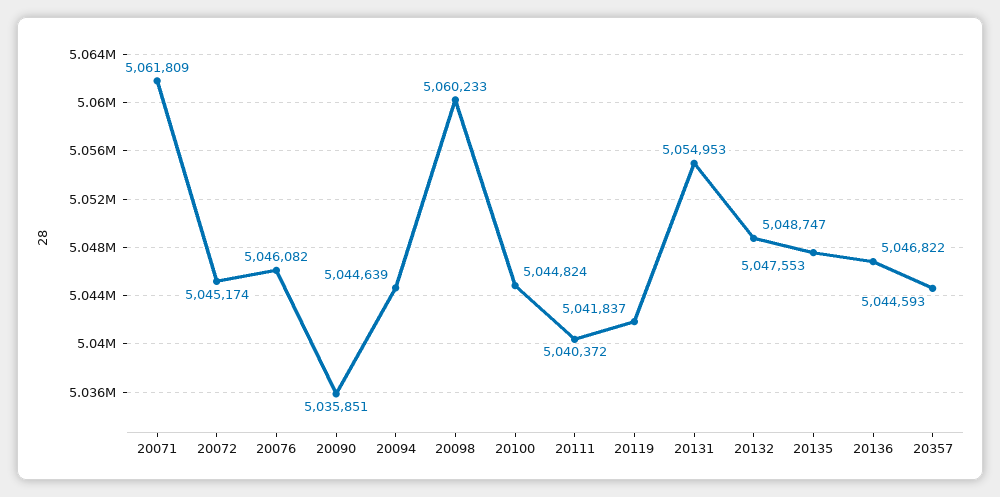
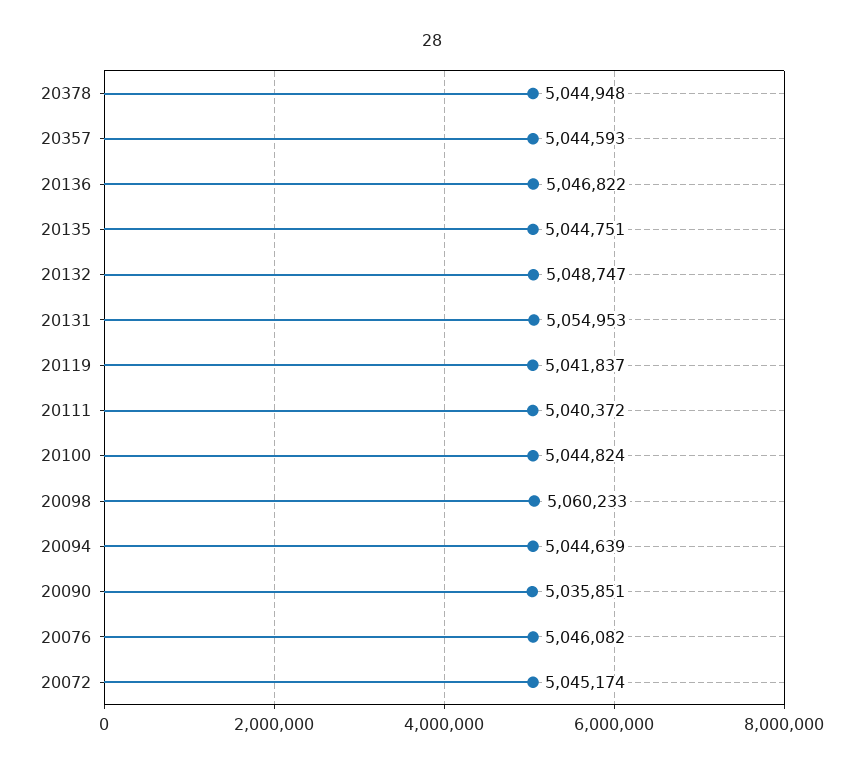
20071: 5061809 -> none
20135: 5047553 -> 5044751
20378: none -> 5044948

